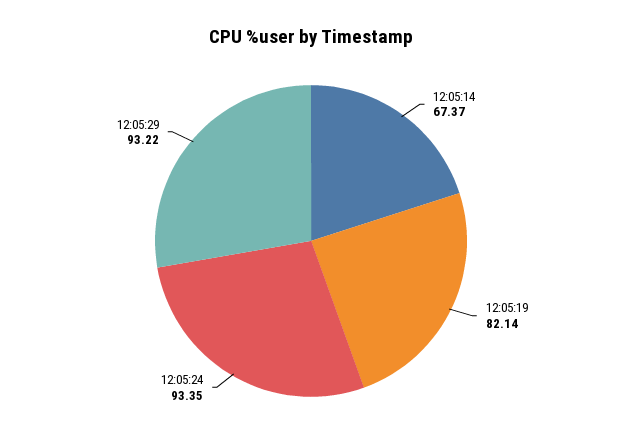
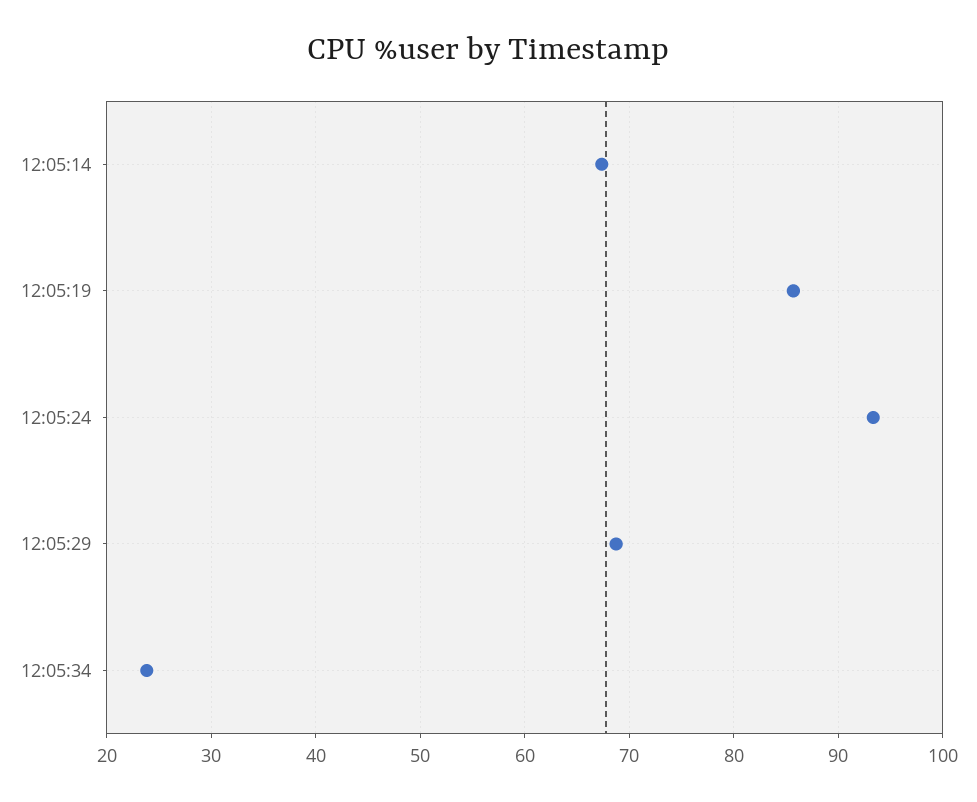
12:05:19: 82.14 -> 86
12:05:29: 93.22 -> 69
12:05:34: none -> 24

